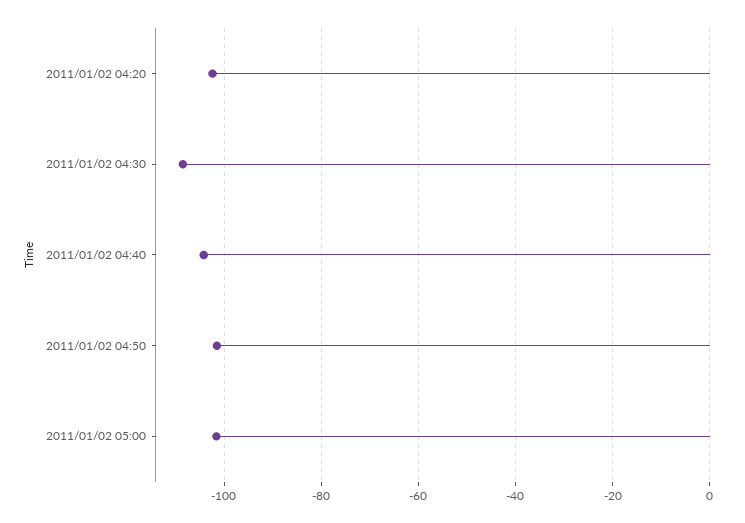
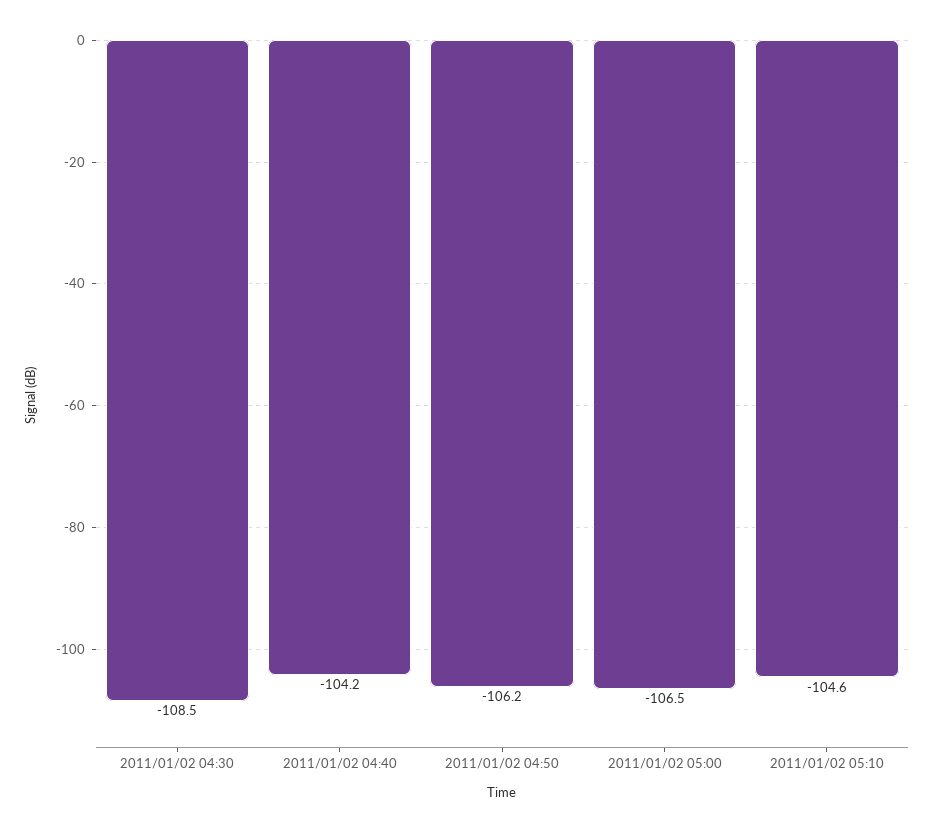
2011/01/02 04:20: -102 -> none
2011/01/02 04:50: -102 -> -106.2
2011/01/02 05:00: -102 -> -106.5
2011/01/02 05:10: none -> -104.6

